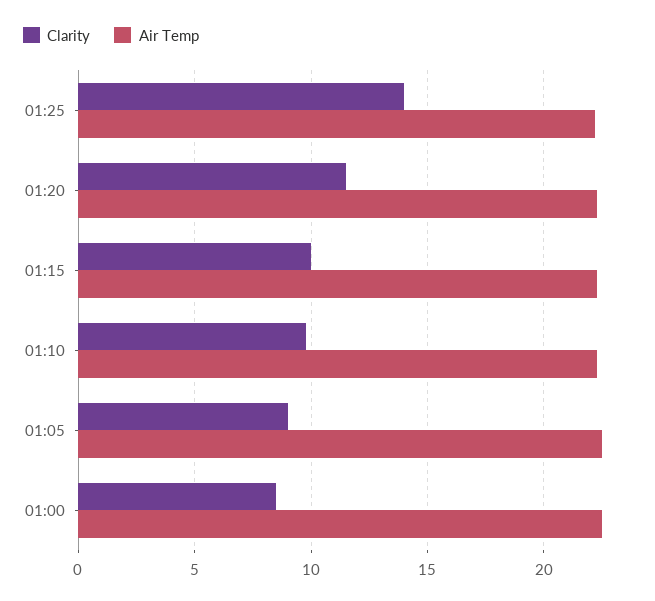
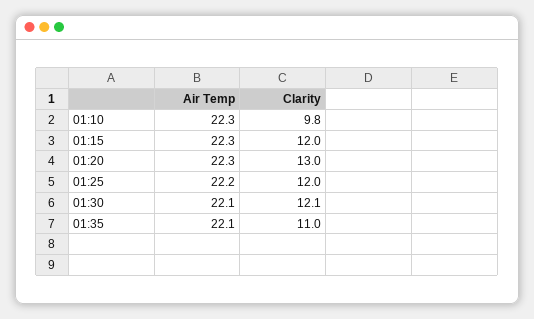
Clarity, 01:25: 14 -> 12
Clarity, 01:20: 11.5 -> 13
Clarity, 01:15: 10 -> 12
Clarity, 01:05: 9 -> none
Air Temp, 01:05: 22.5 -> none
Clarity, 01:00: 8.5 -> none
Air Temp, 01:00: 22.5 -> none
Air Temp, 01:30: none -> 22.1
Clarity, 01:30: none -> 12.1
Air Temp, 01:35: none -> 22.1
Clarity, 01:35: none -> 11

